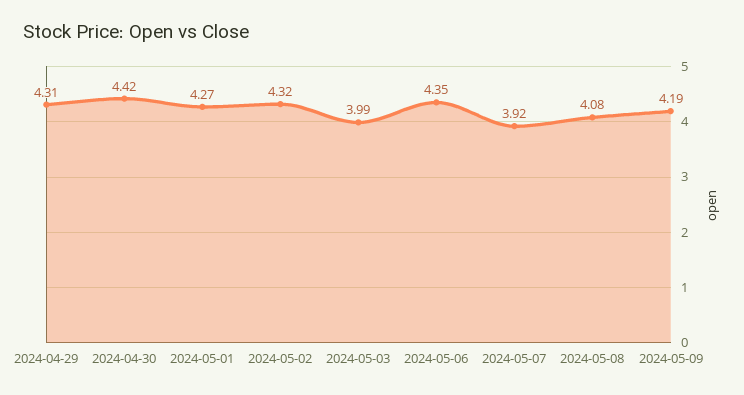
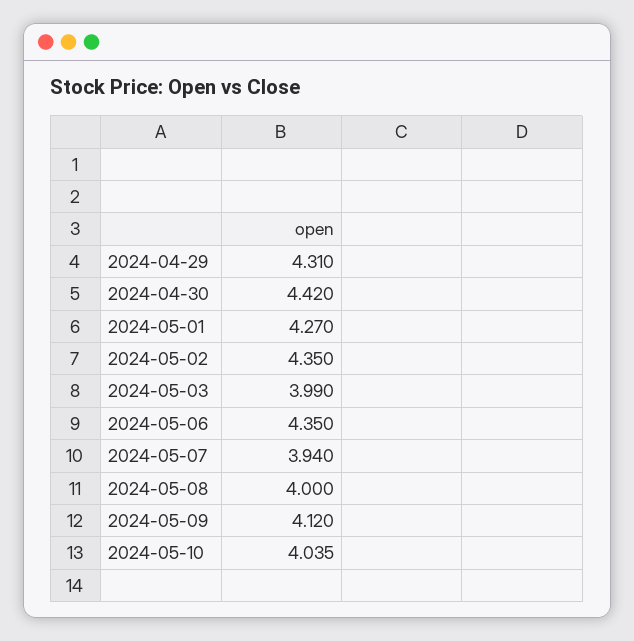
2024-05-02: 4.32 -> 4.35
2024-05-07: 3.92 -> 3.94
2024-05-08: 4.08 -> 4
2024-05-09: 4.19 -> 4.12
2024-05-10: none -> 4.035

